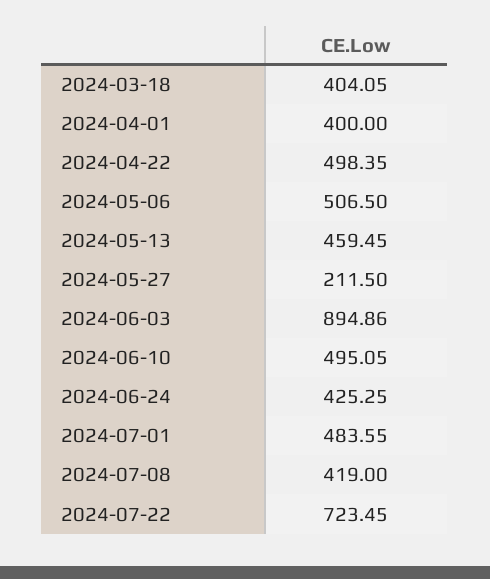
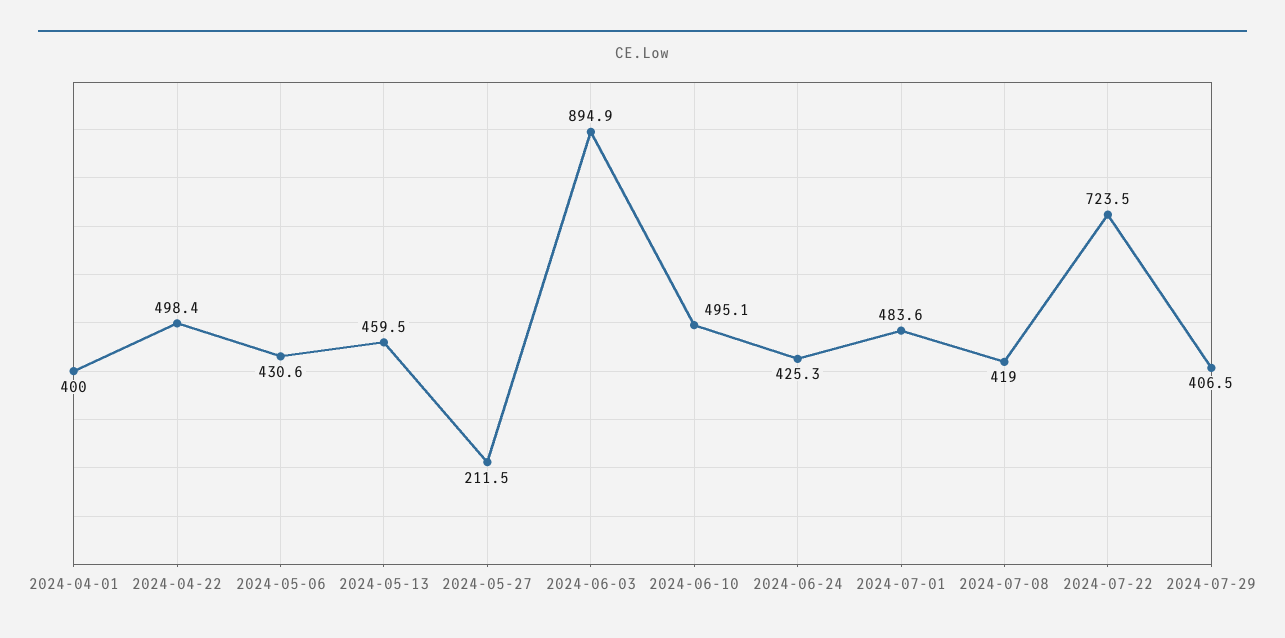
2024-03-18: 404.05 -> none
2024-05-06: 506.5 -> 430.6
2024-07-29: none -> 406.5

